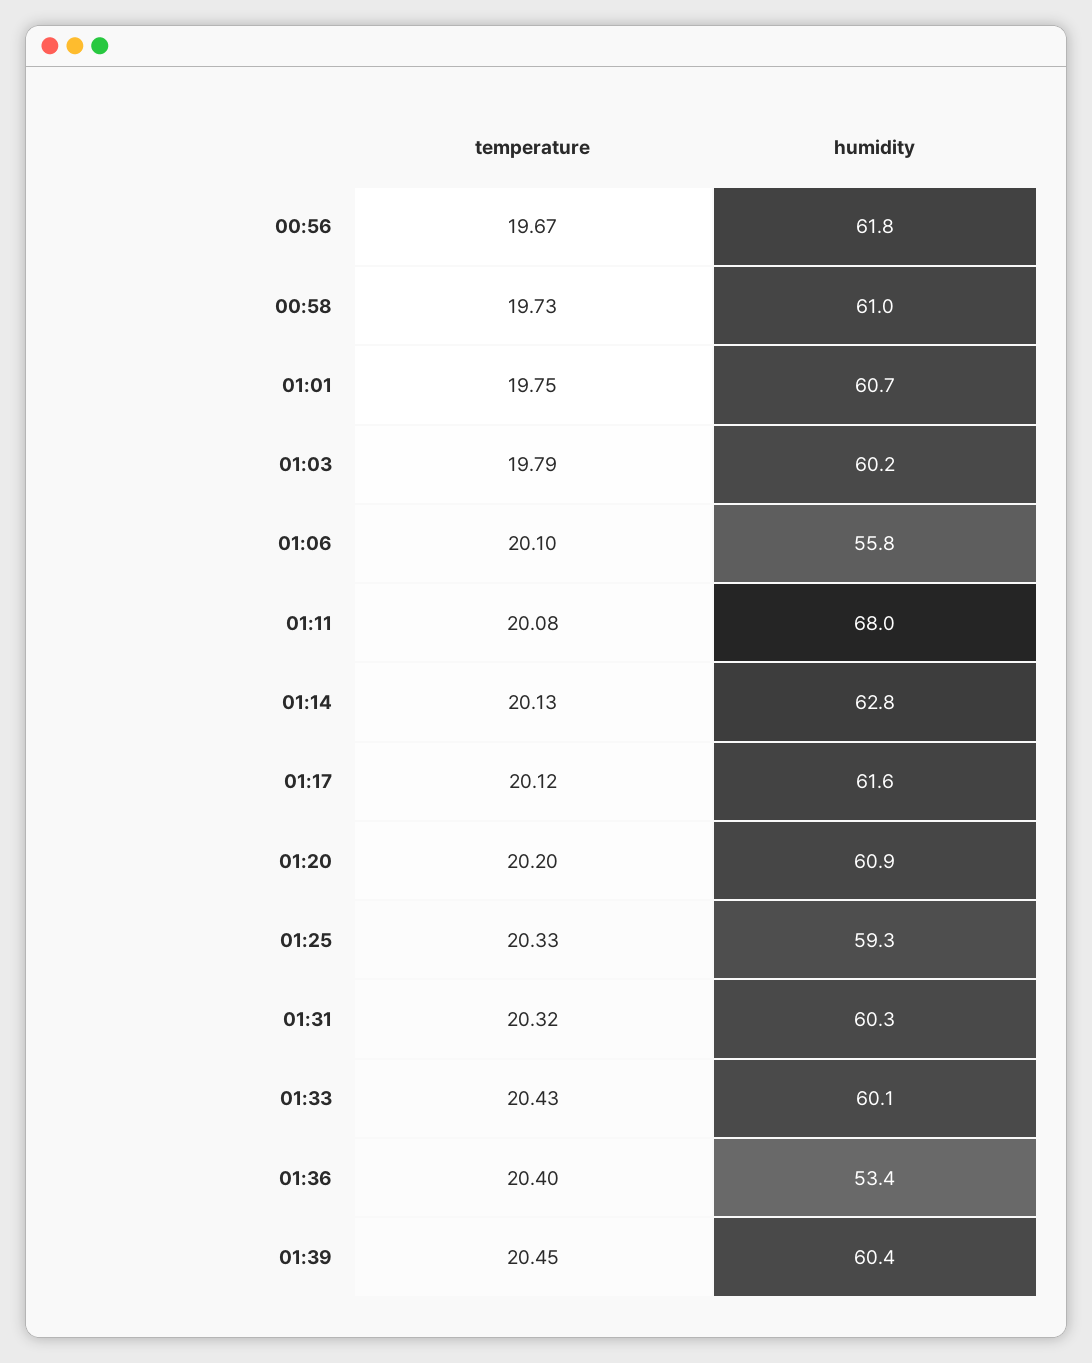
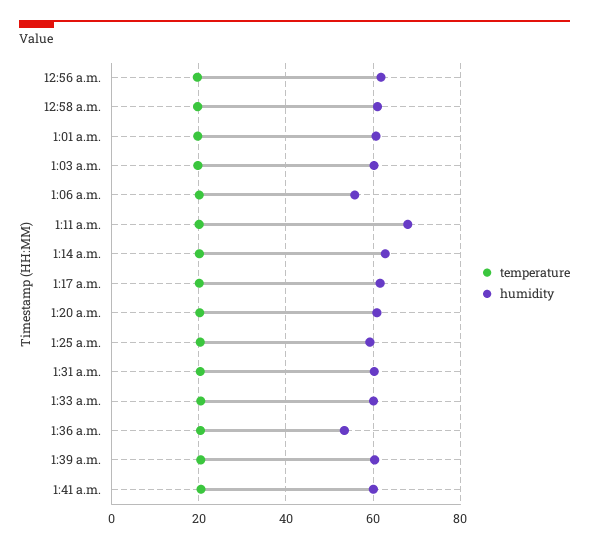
temperature, 1:41 a.m.: none -> 20
humidity, 1:41 a.m.: none -> 60

